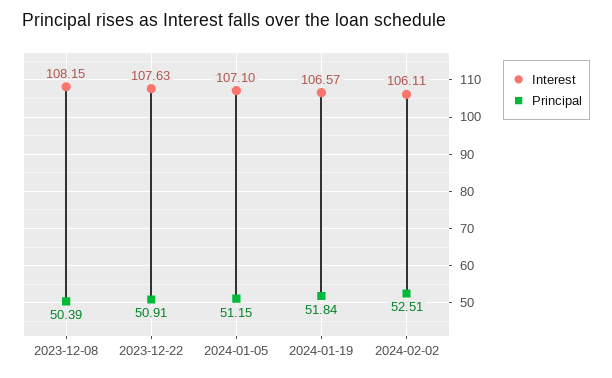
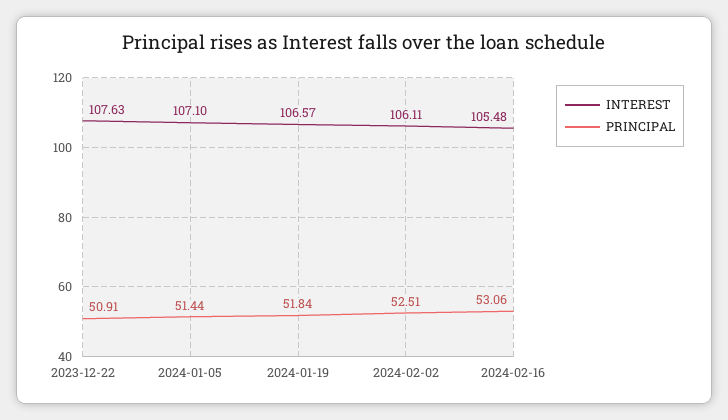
Interest, 2023-12-08: 108.15 -> none
Principal, 2023-12-08: 50.39 -> none
Principal, 2024-01-05: 51.15 -> 51.44
Interest, 2024-02-16: none -> 105.48
Principal, 2024-02-16: none -> 53.06

